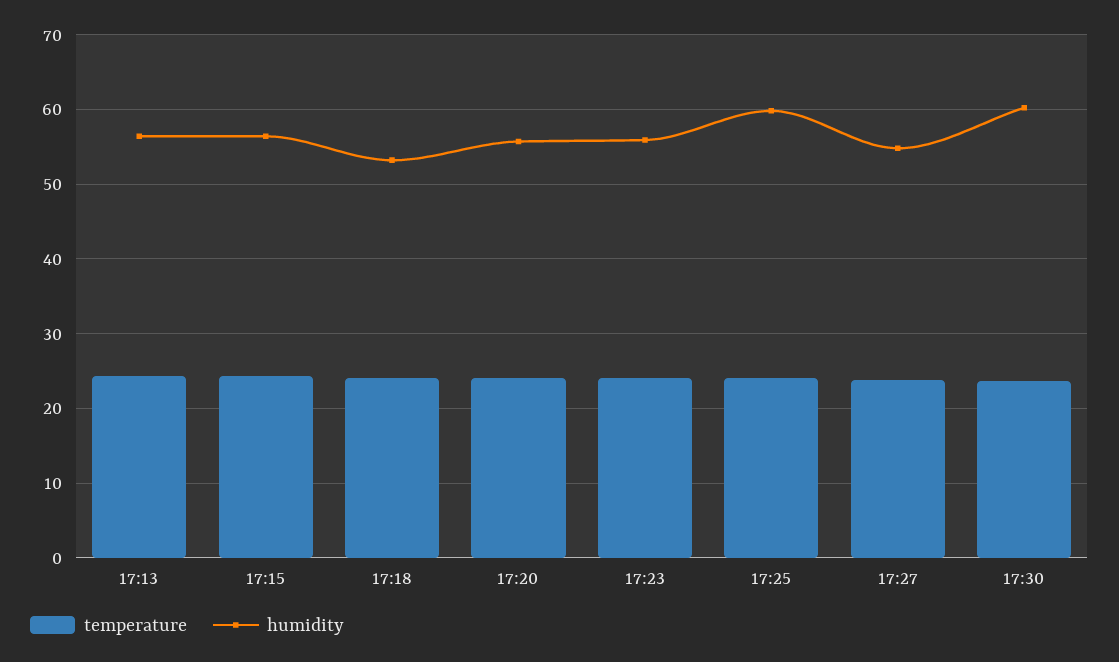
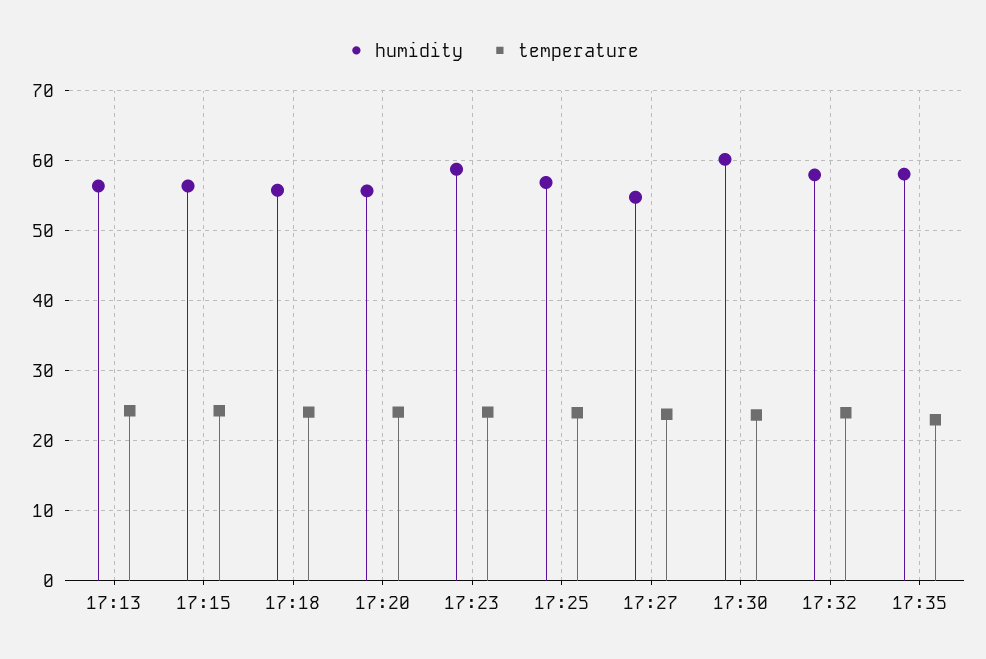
humidity, 17:18: 53 -> 56
humidity, 17:23: 56 -> 59
humidity, 17:25: 60 -> 57
humidity, 17:32: none -> 58
temperature, 17:32: none -> 24
humidity, 17:35: none -> 58
temperature, 17:35: none -> 23

